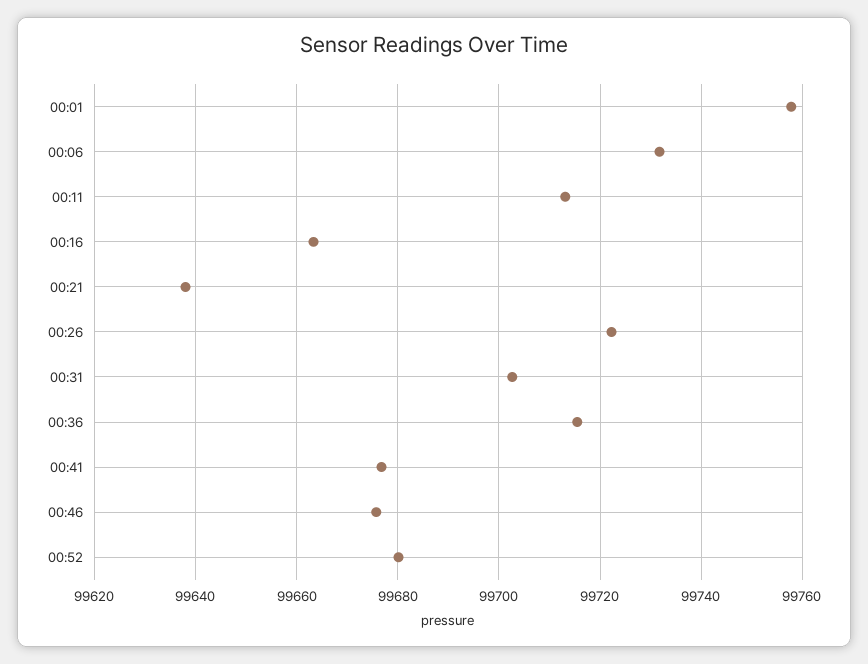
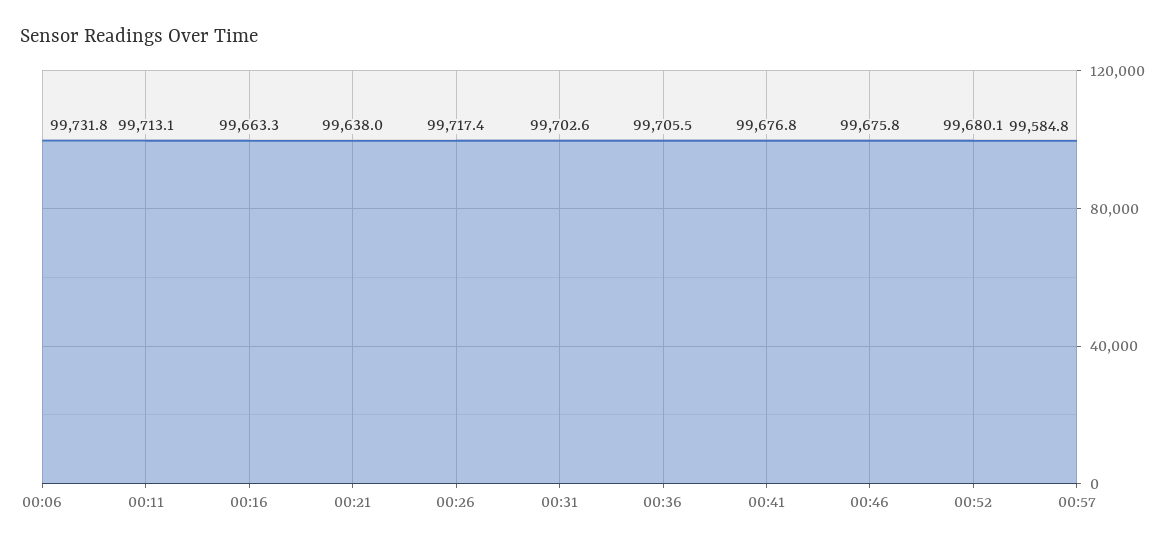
00:01: 99758 -> none
00:26: 99722 -> 99717.4
00:36: 99716 -> 99705.5
00:57: none -> 99584.8

